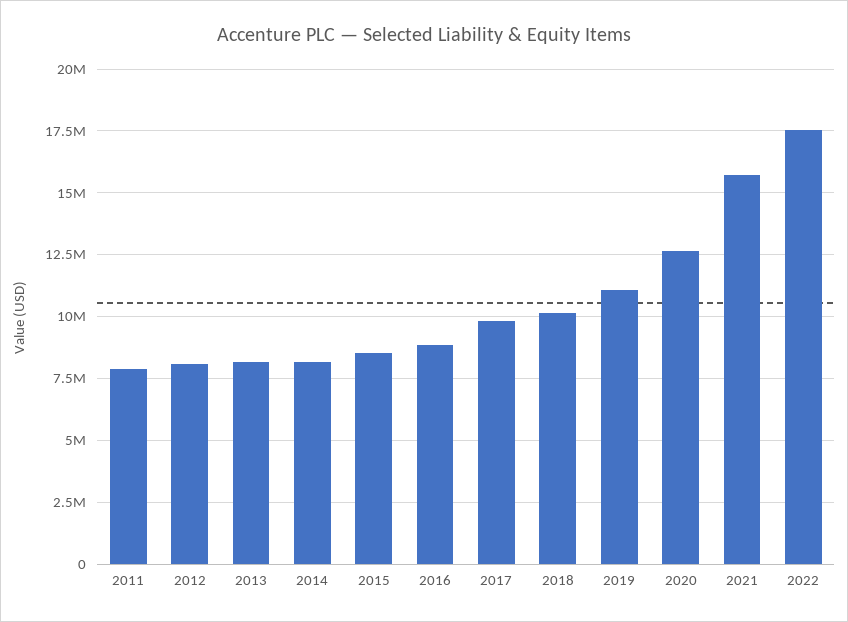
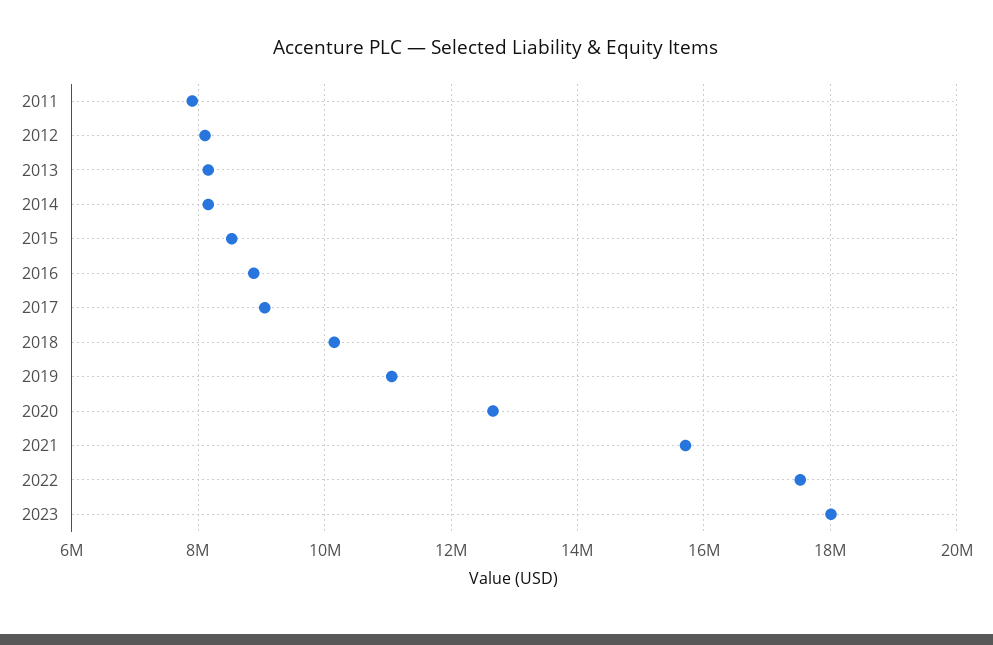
2017: 9750000 -> 9000000
2023: none -> 18000000

